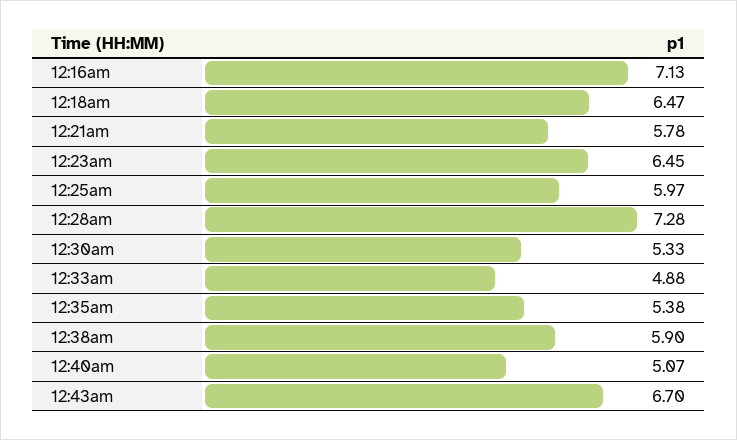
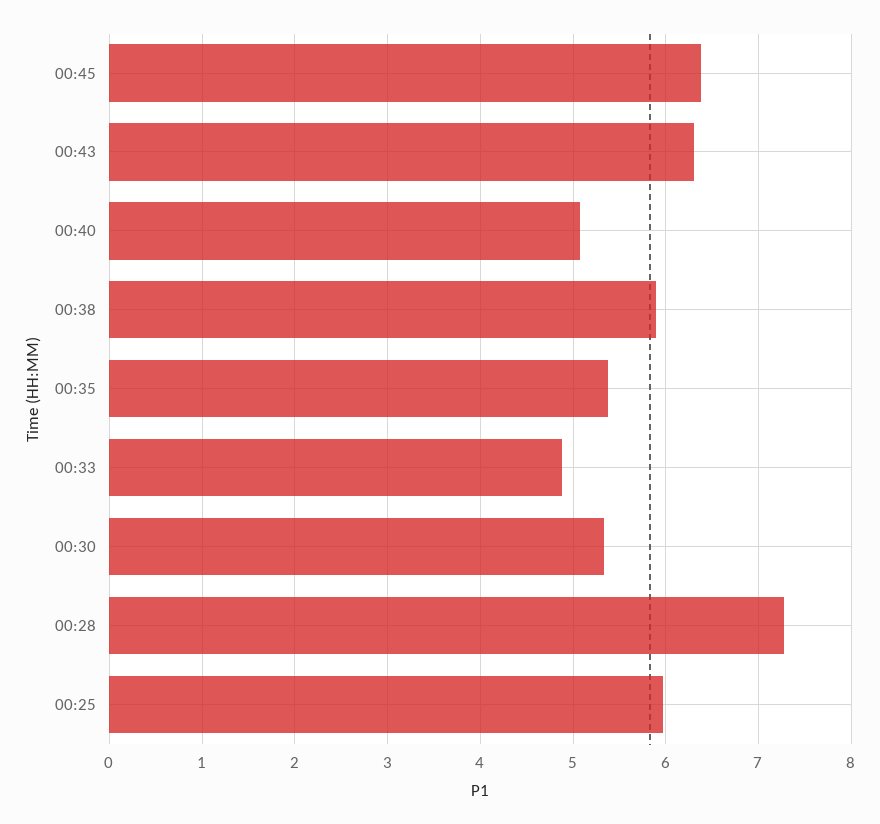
12:16am: 7.13 -> none
12:18am: 6.47 -> none
12:21am: 5.78 -> none
12:23am: 6.45 -> none
12:43am: 6.7 -> 6.3
00:45: none -> 6.4

